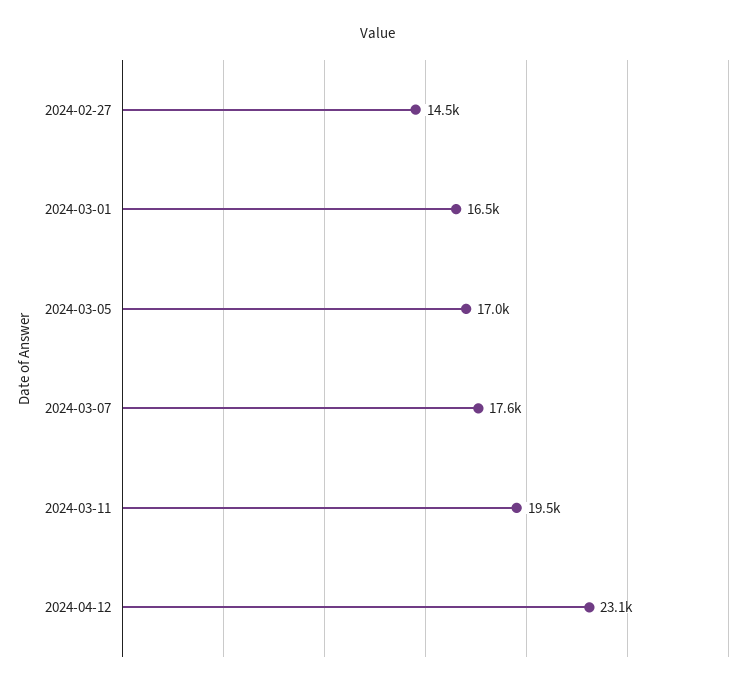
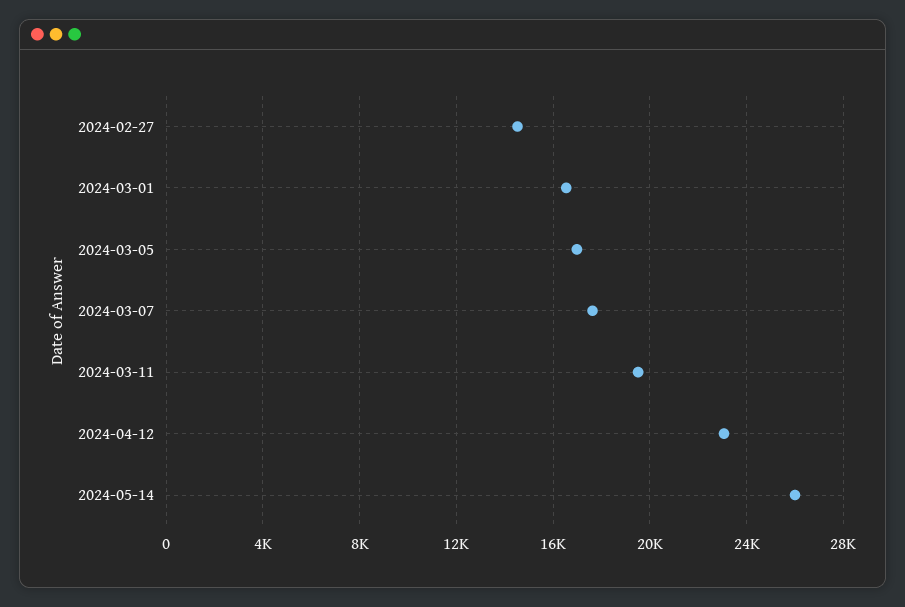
2024-05-14: none -> 26000

